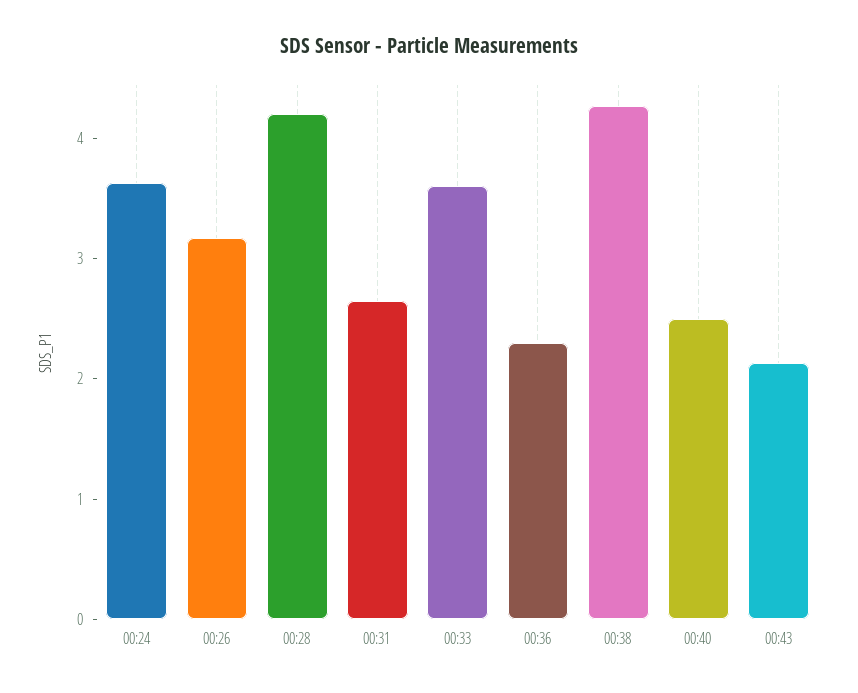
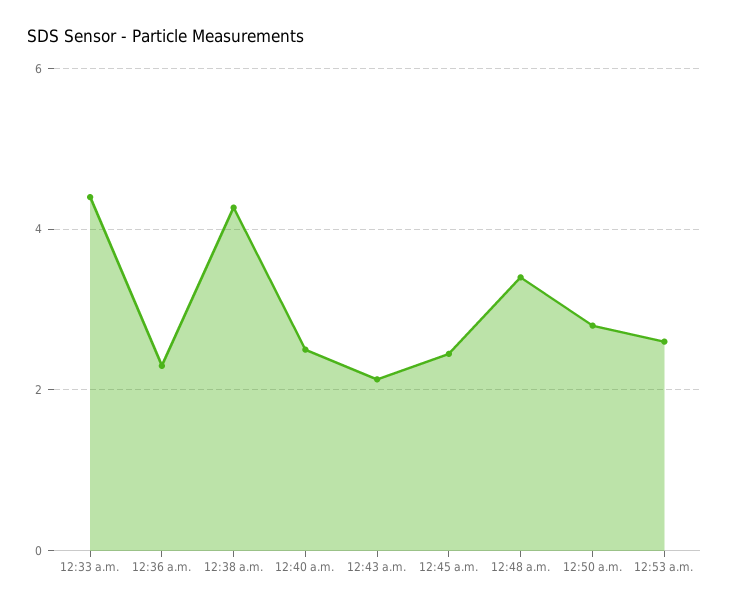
00:24: 3.6 -> none
00:26: 3.2 -> none
00:28: 4.2 -> none
00:31: 2.6 -> none
00:33: 3.6 -> 4.4
12:45 a.m.: none -> 2.4
12:48 a.m.: none -> 3.4
12:50 a.m.: none -> 2.8
12:53 a.m.: none -> 2.6

